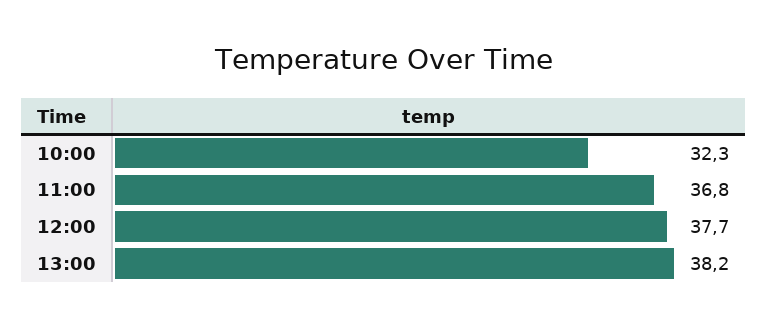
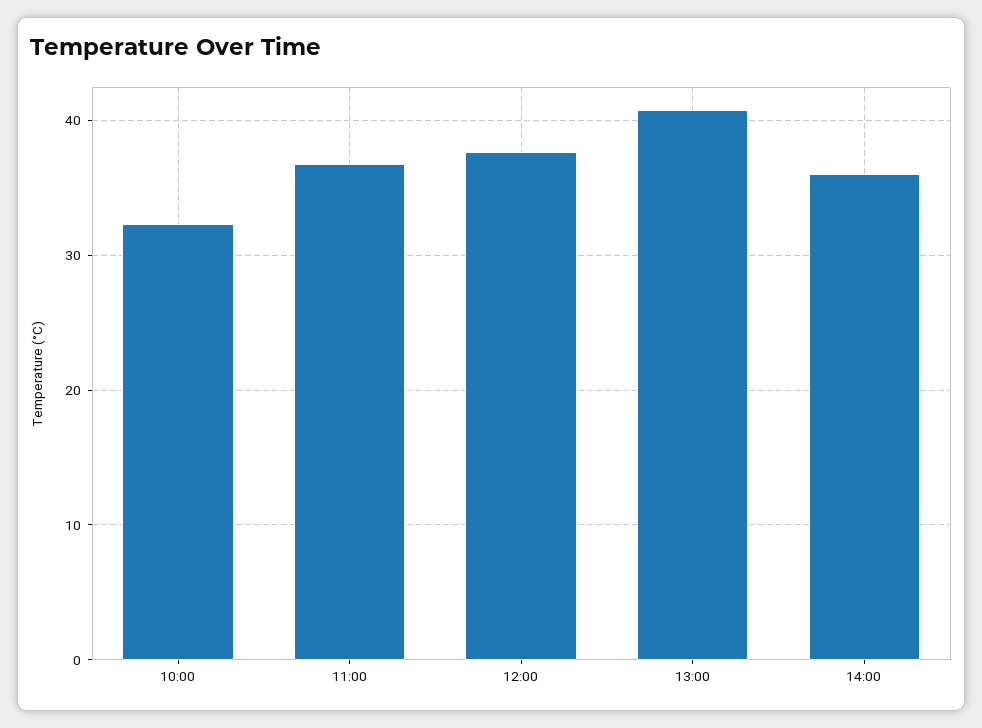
13:00: 38.2 -> 41
14:00: none -> 36

